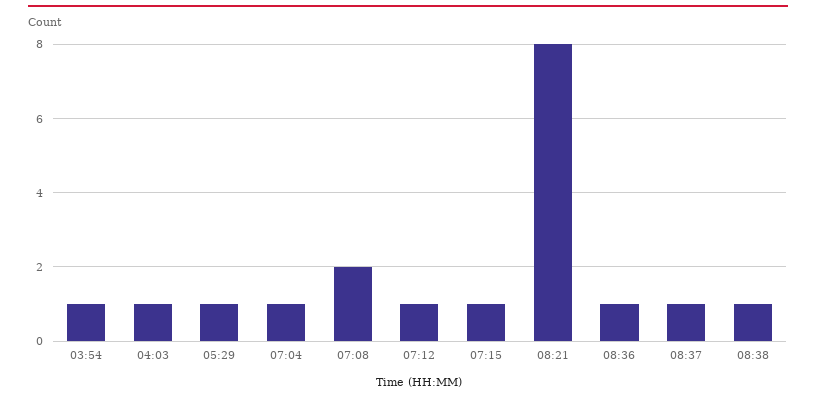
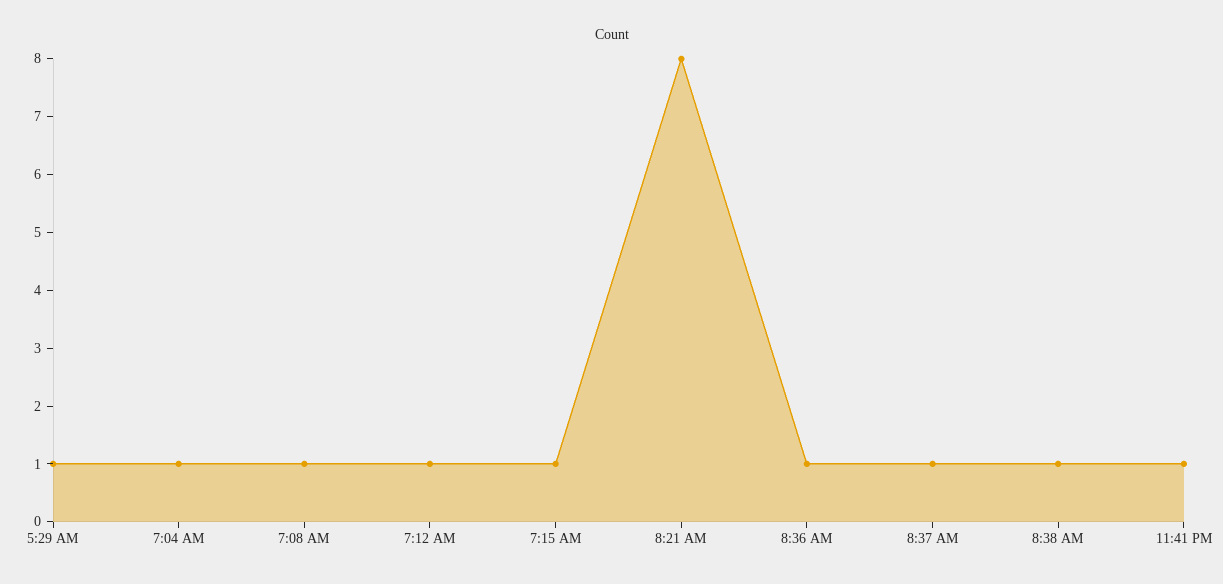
03:54: 1 -> none
04:03: 1 -> none
07:08: 2 -> 1
11:41 PM: none -> 1

